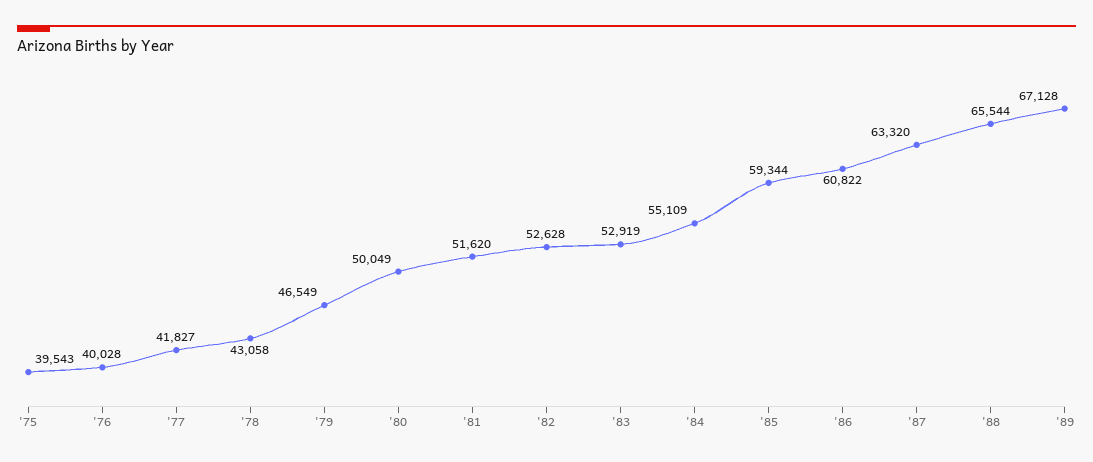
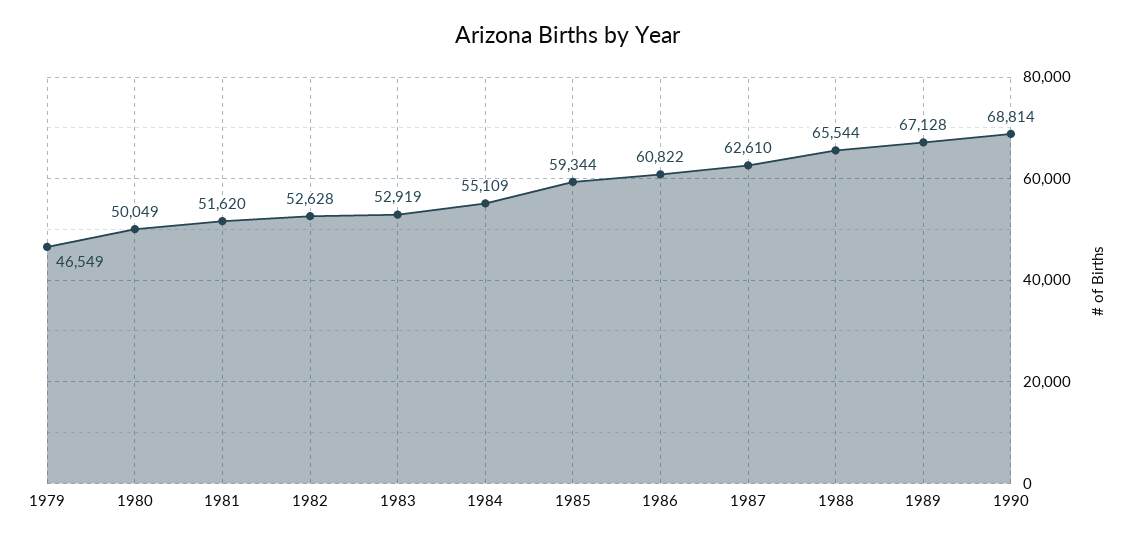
'75: 39543 -> none
'76: 40028 -> none
'77: 41827 -> none
'78: 43058 -> none
'87: 63320 -> 62610
1990: none -> 68814

